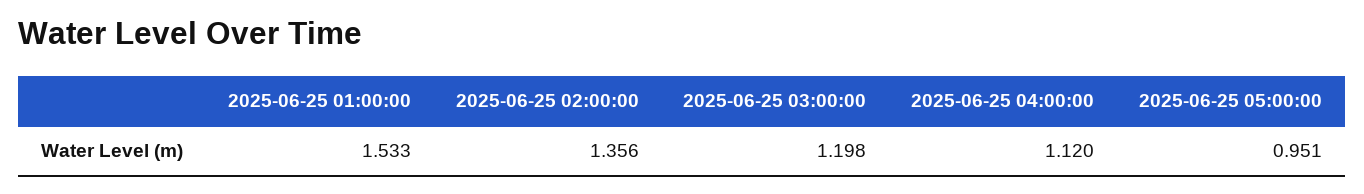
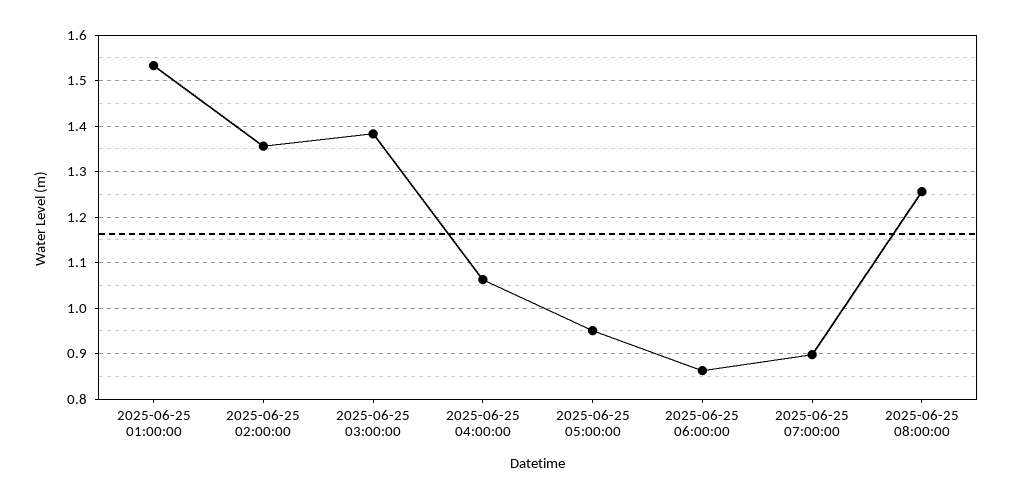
2025-06-25 03:00:00: 1.198 -> 1.38
2025-06-25 04:00:00: 1.12 -> 1.06
2025-06-25 06:00:00: none -> 0.86
2025-06-25 07:00:00: none -> 0.9
2025-06-25 08:00:00: none -> 1.26

